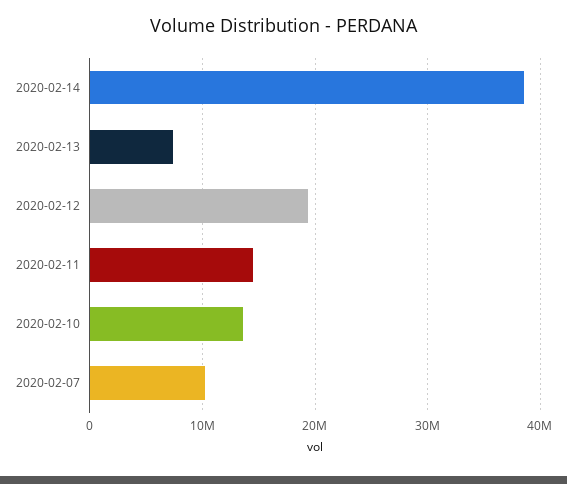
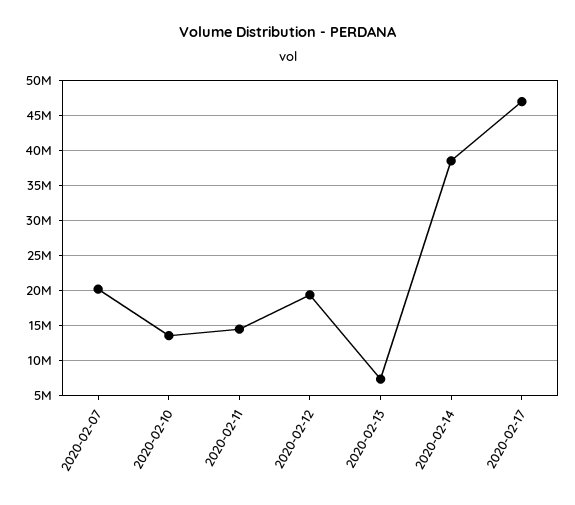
2020-02-07: 10000000 -> 20000000
2020-02-17: none -> 47000000

